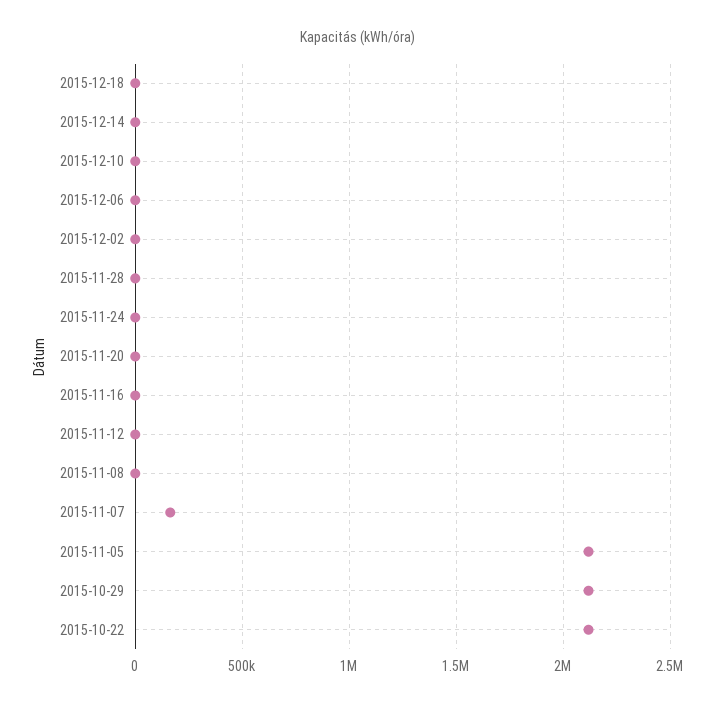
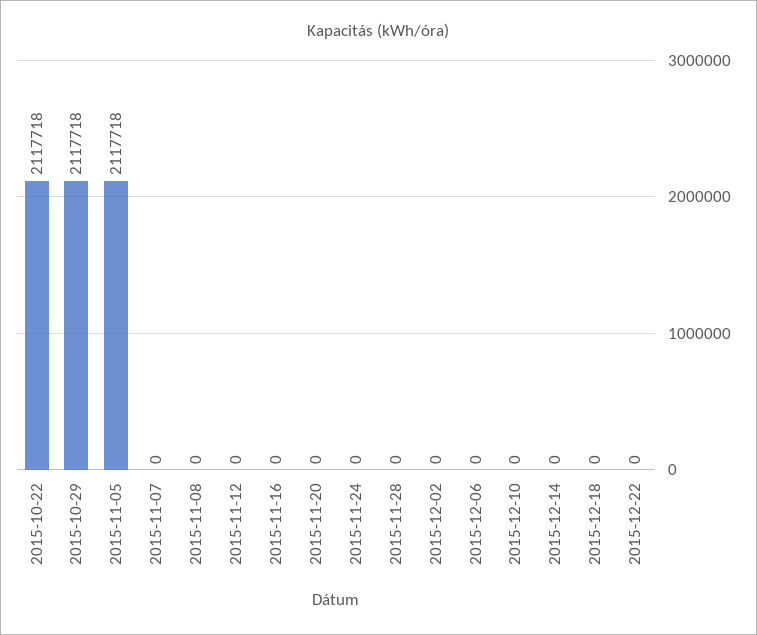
2015-11-07: 150000 -> 0
2015-12-22: none -> 0

